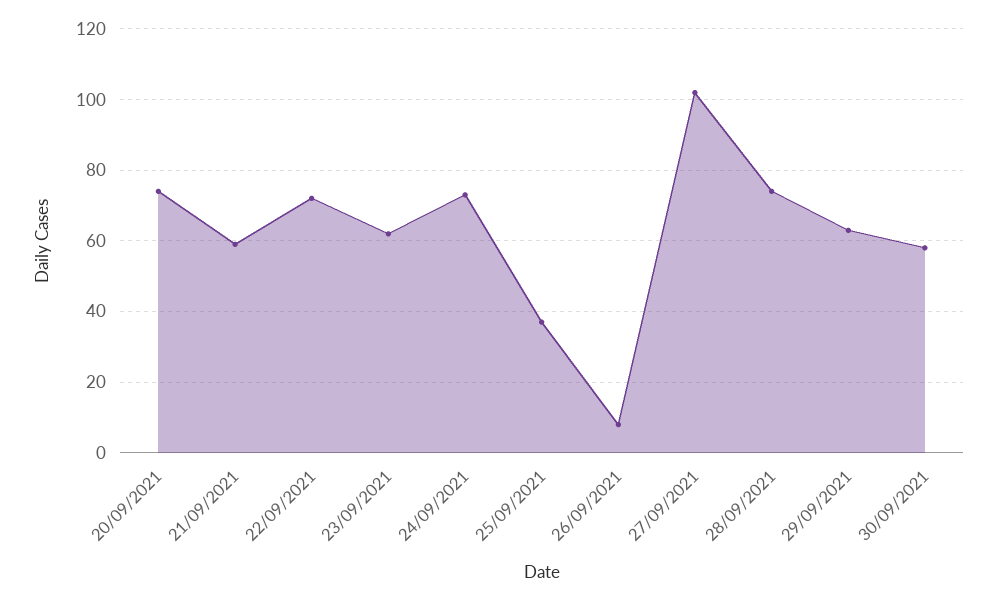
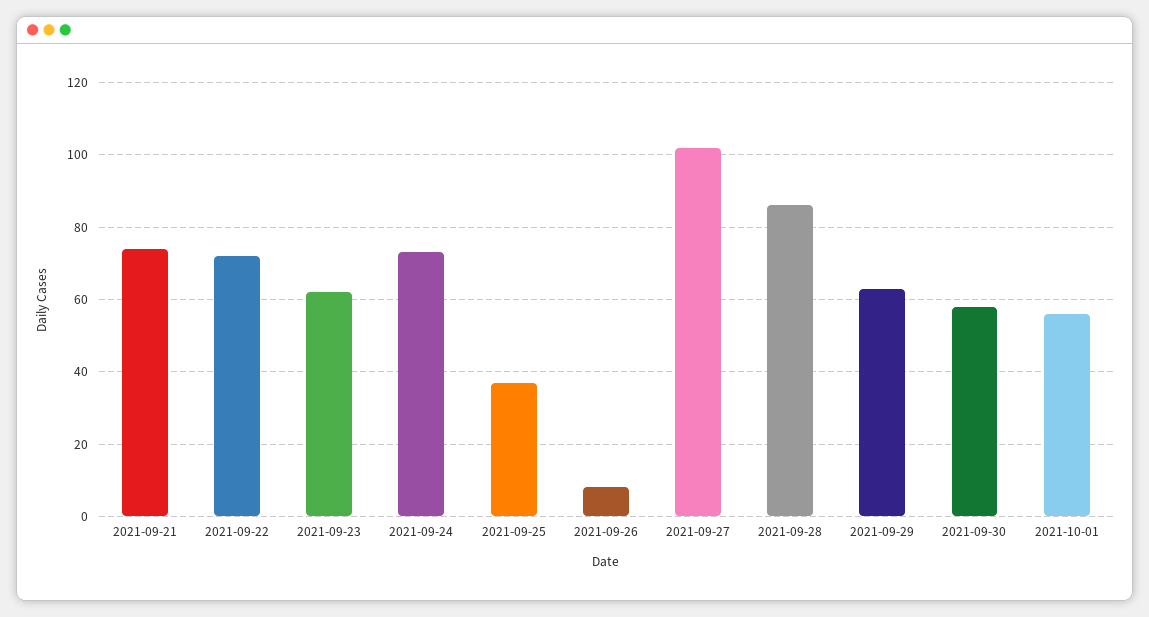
20/09/2021: 75 -> none
21/09/2021: 60 -> 75
28/09/2021: 75 -> 85
2021-10-01: none -> 55

